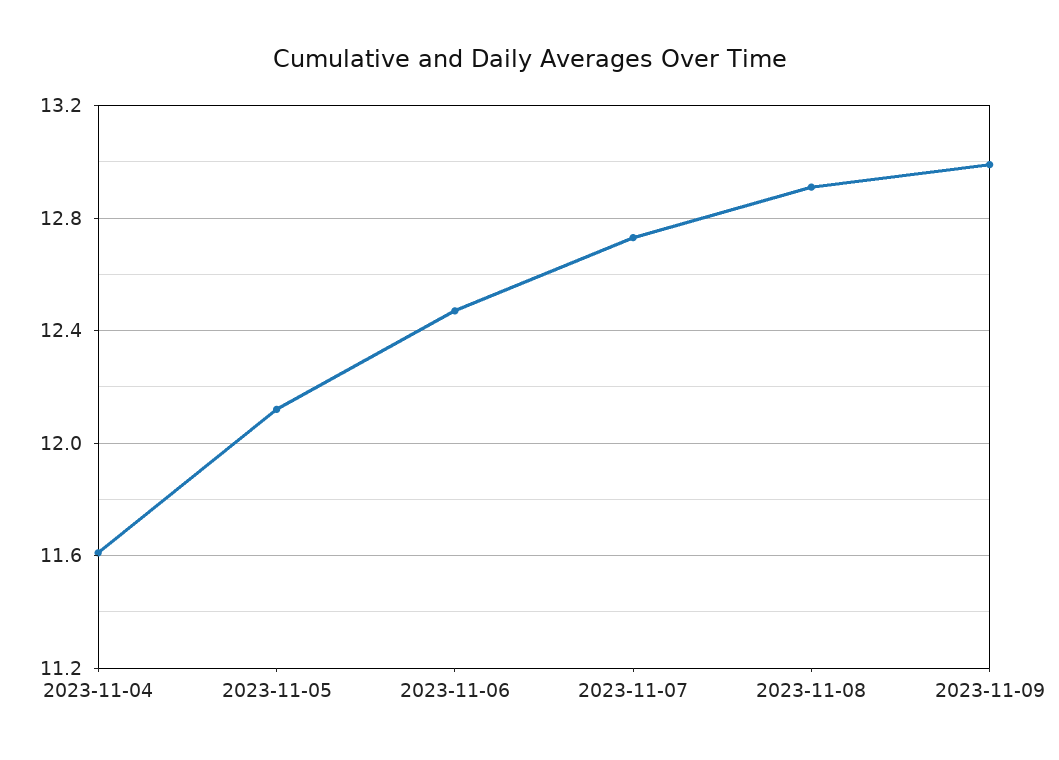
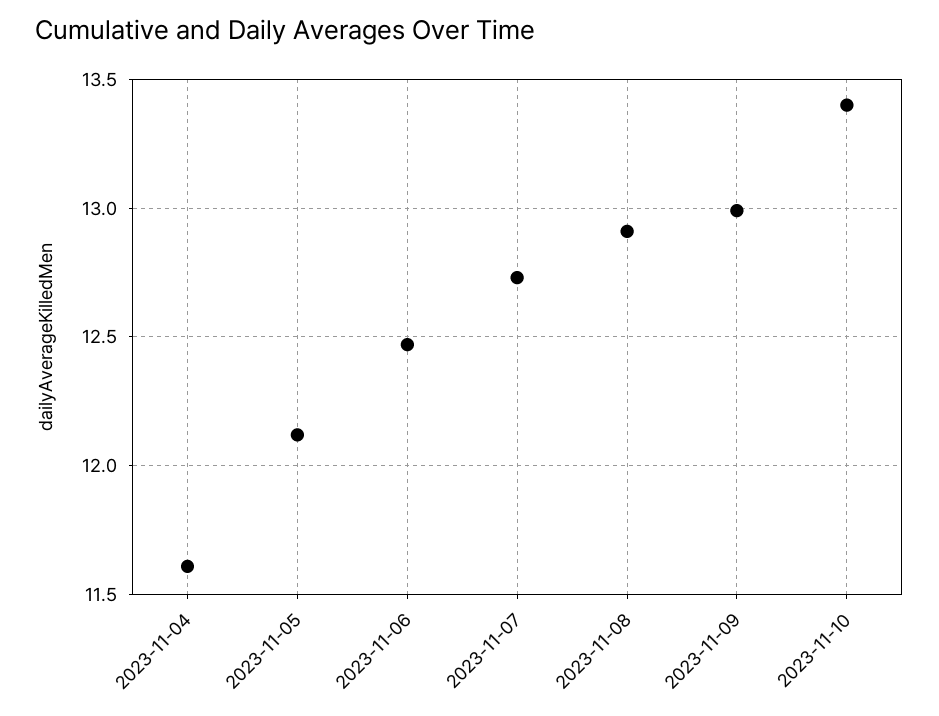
2023-11-10: none -> 13.4

